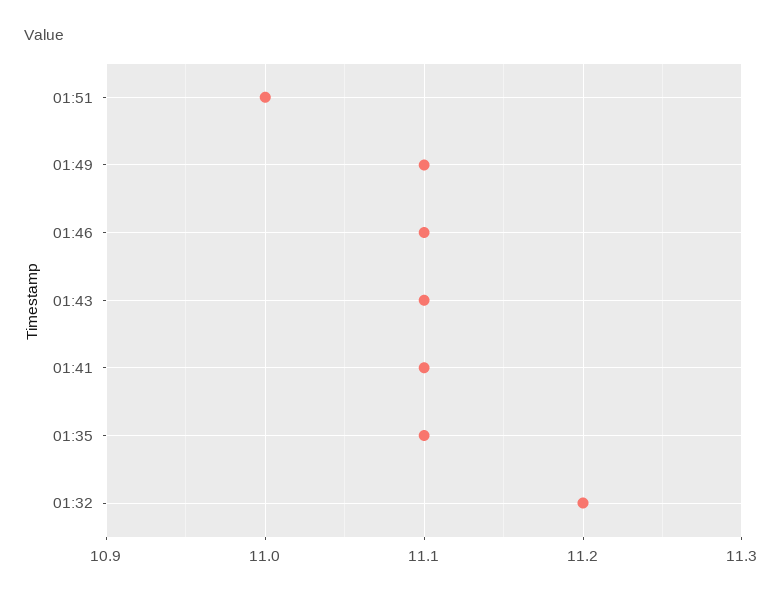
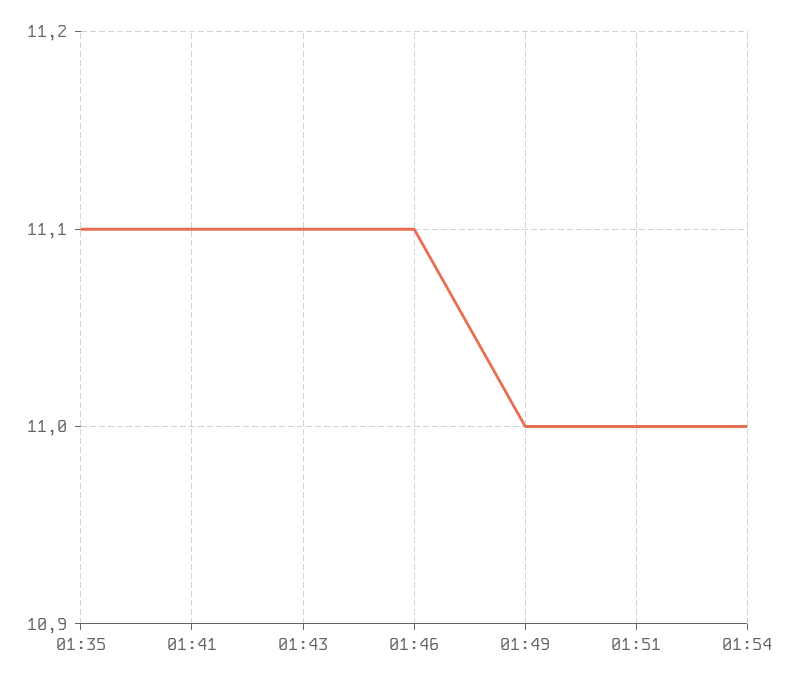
01:49: 11.1 -> 11
01:32: 11.2 -> none
01:54: none -> 11

